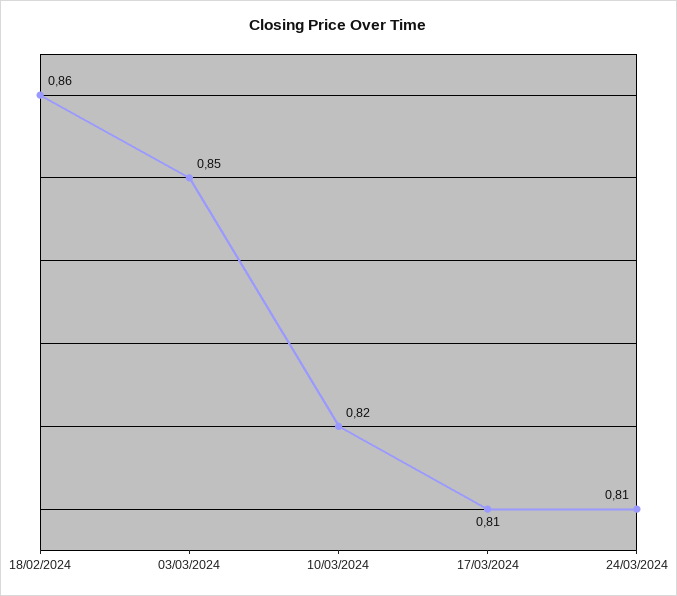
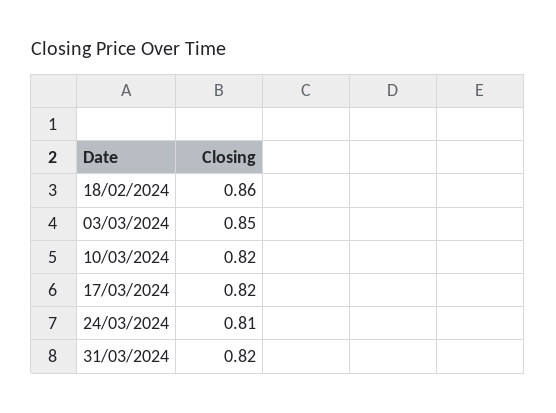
17/03/2024: 0.81 -> 0.82
31/03/2024: none -> 0.82

